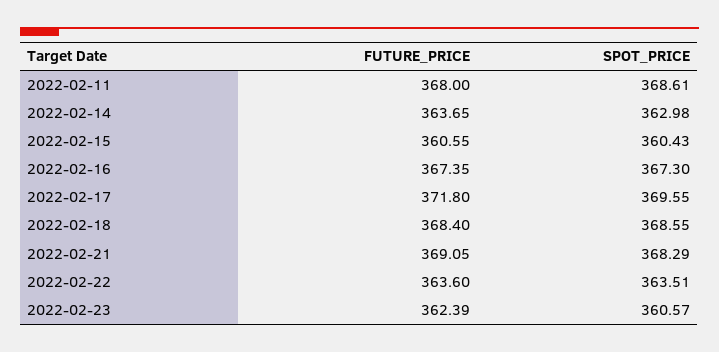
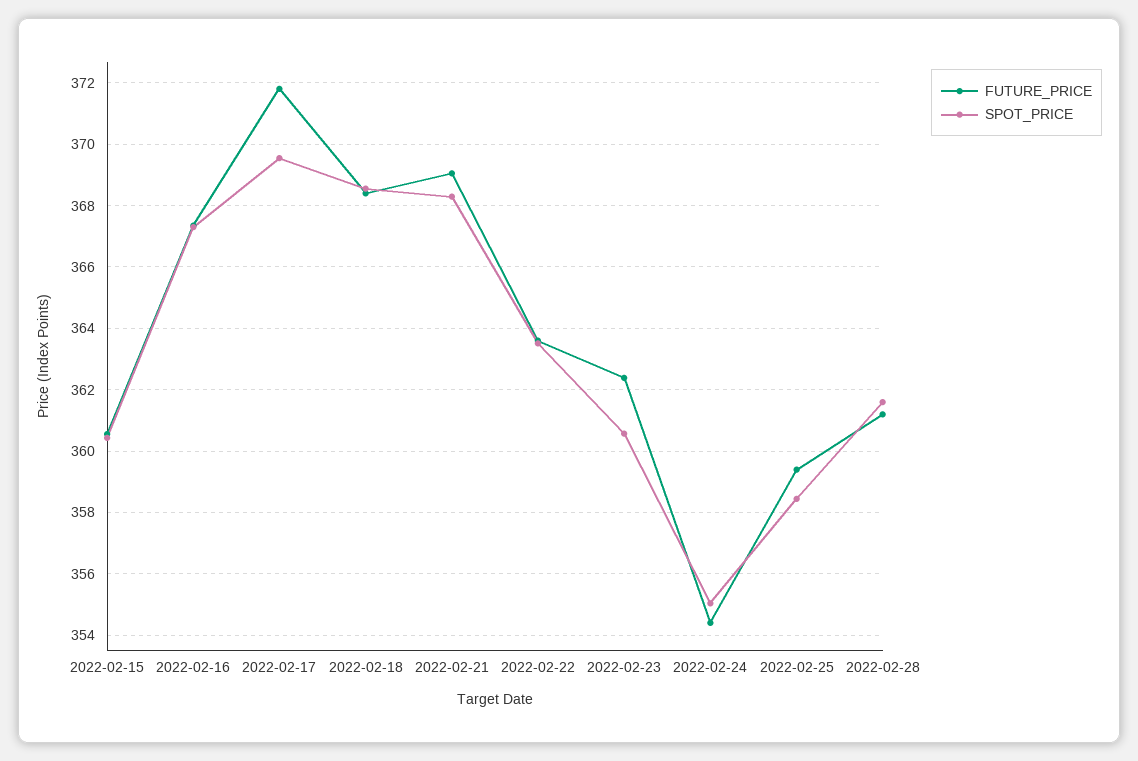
FUTURE_PRICE, 2022-02-11: 368 -> none
SPOT_PRICE, 2022-02-11: 368.61 -> none
FUTURE_PRICE, 2022-02-14: 363.65 -> none
SPOT_PRICE, 2022-02-14: 362.98 -> none
FUTURE_PRICE, 2022-02-24: none -> 354.4
SPOT_PRICE, 2022-02-24: none -> 355
FUTURE_PRICE, 2022-02-25: none -> 359.4
SPOT_PRICE, 2022-02-25: none -> 358.4
FUTURE_PRICE, 2022-02-28: none -> 361.2
SPOT_PRICE, 2022-02-28: none -> 361.6

